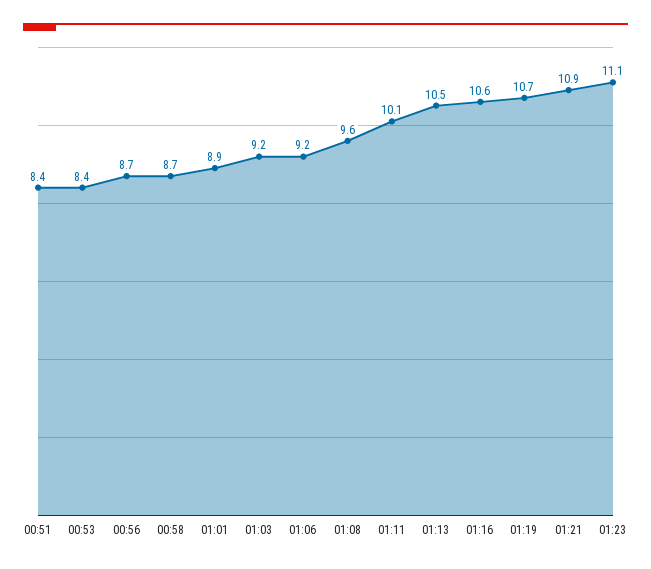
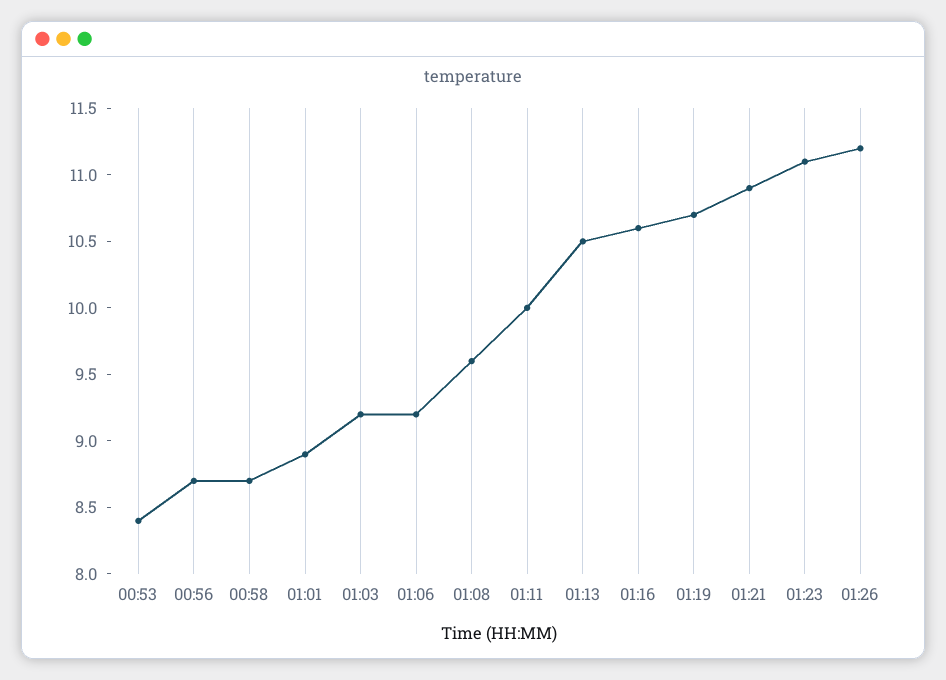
00:51: 8.4 -> none
01:11: 10.1 -> 10
01:26: none -> 11.2

